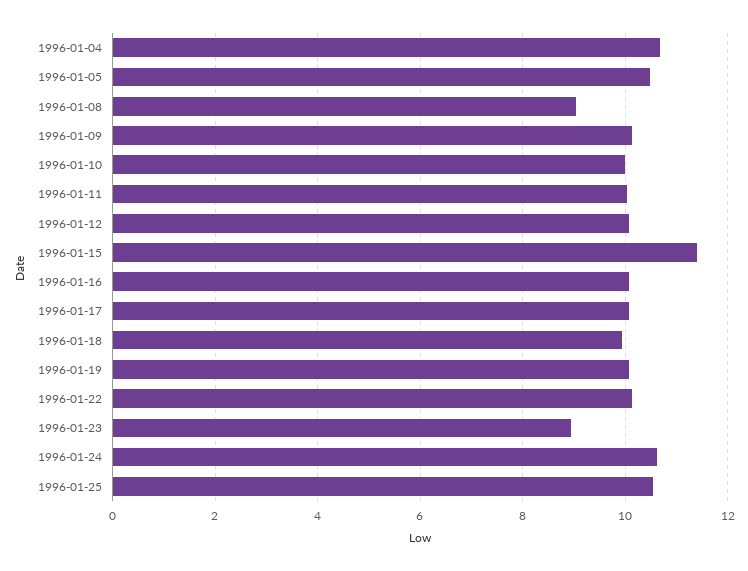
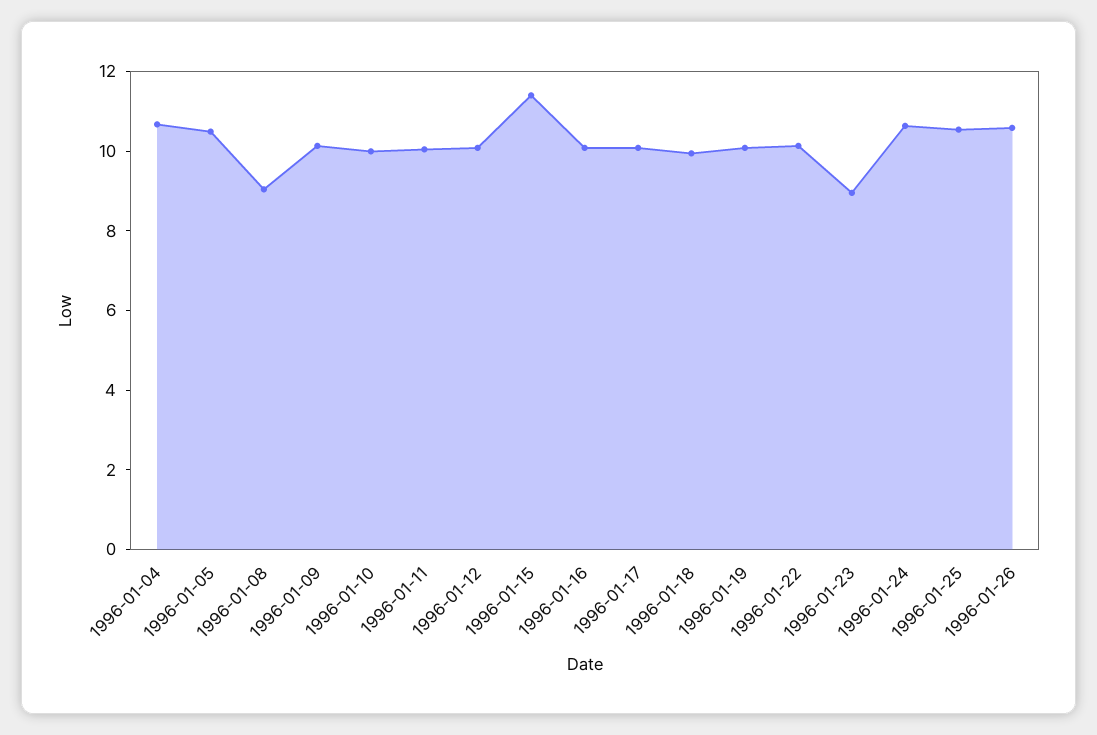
1996-01-26: none -> 10.5

